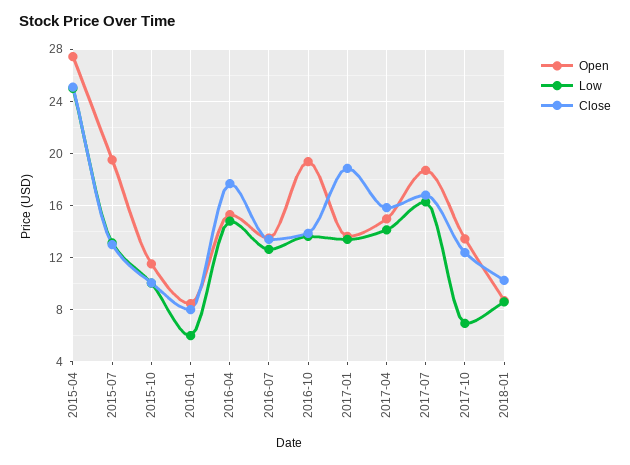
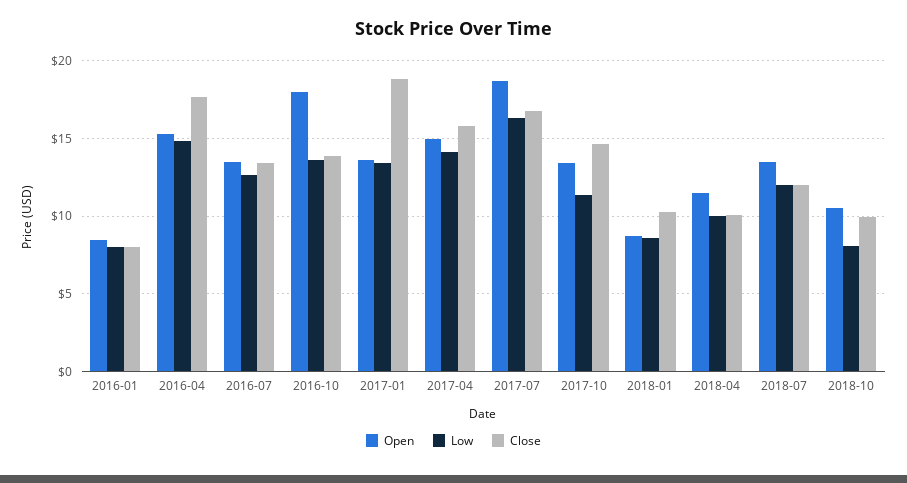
Open, 2015-04: 27.5 -> none
Low, 2015-04: 25 -> none
Close, 2015-04: 25 -> none
Open, 2015-07: 19.5 -> none
Low, 2015-07: 13 -> none
Close, 2015-07: 13 -> none
Open, 2015-10: 11.5 -> none
Low, 2015-10: 10 -> none
Close, 2015-10: 10 -> none
Low, 2016-01: 6 -> 8
Open, 2016-10: 19.5 -> 18
Low, 2017-10: 7 -> 11.5
Close, 2017-10: 12.5 -> 14.5
Open, 2018-04: none -> 11.5
Low, 2018-04: none -> 10
Close, 2018-04: none -> 10
Open, 2018-07: none -> 13.5
Low, 2018-07: none -> 12
Close, 2018-07: none -> 12
Open, 2018-10: none -> 10.5
Low, 2018-10: none -> 8
Close, 2018-10: none -> 10

